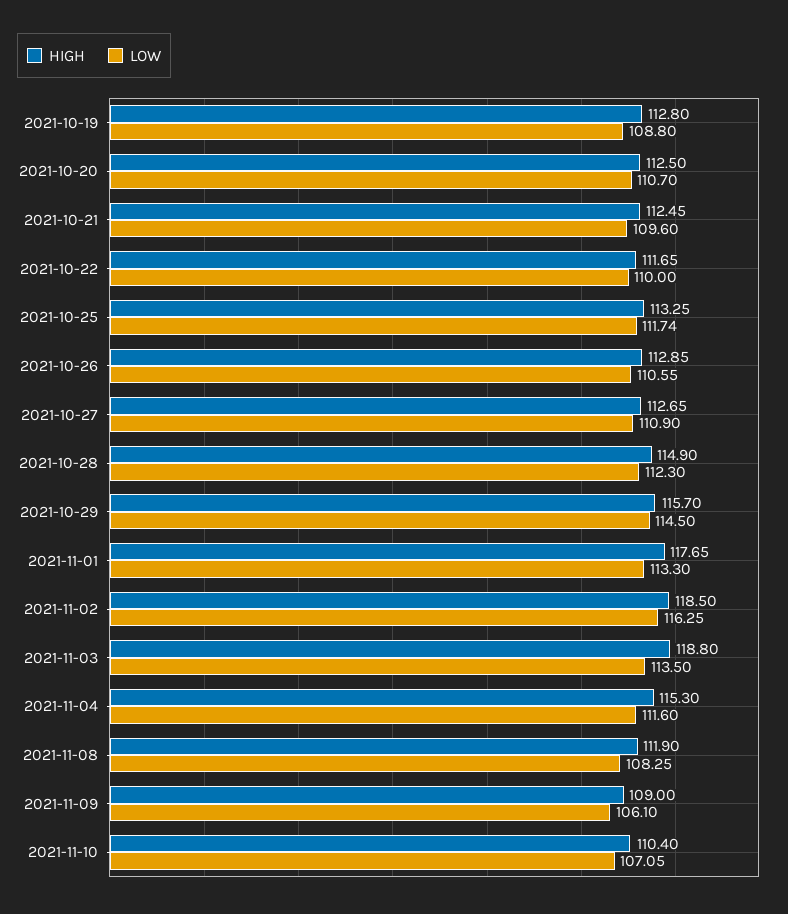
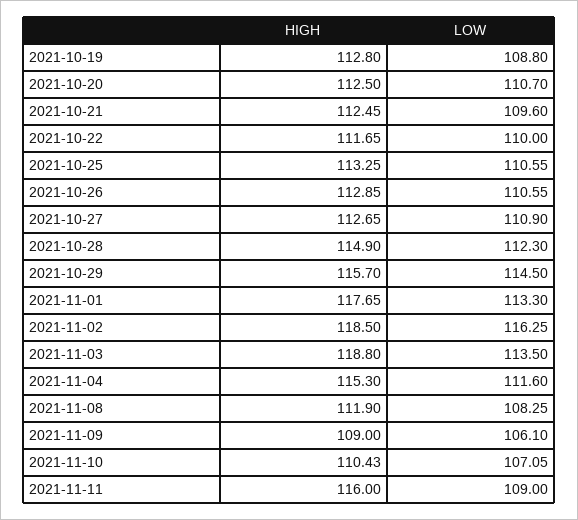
LOW, 2021-10-25: 111.74 -> 110.55
HIGH, 2021-11-10: 110.4 -> 110.43
HIGH, 2021-11-11: none -> 116
LOW, 2021-11-11: none -> 109

